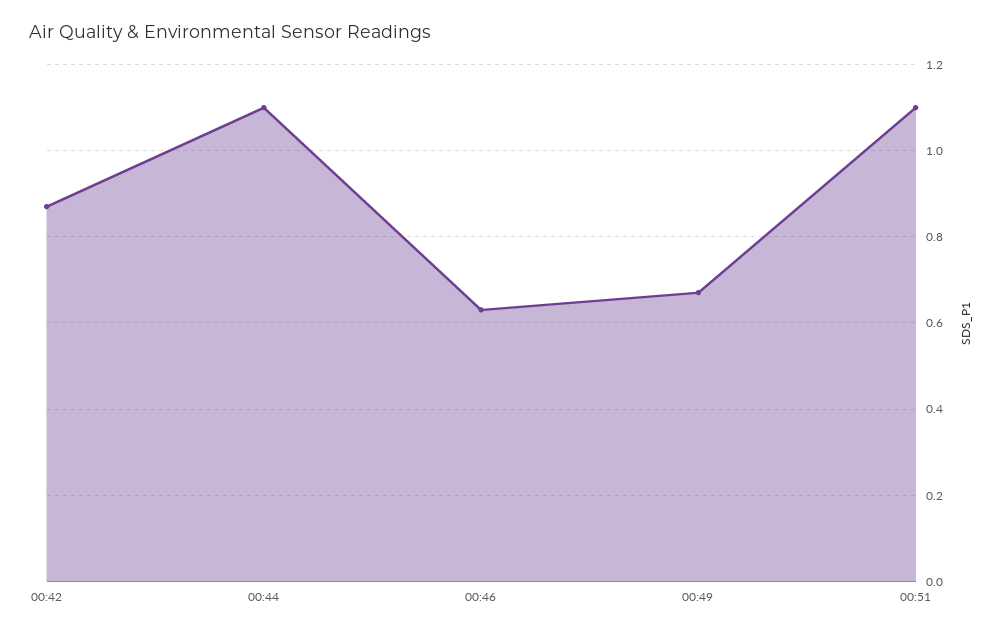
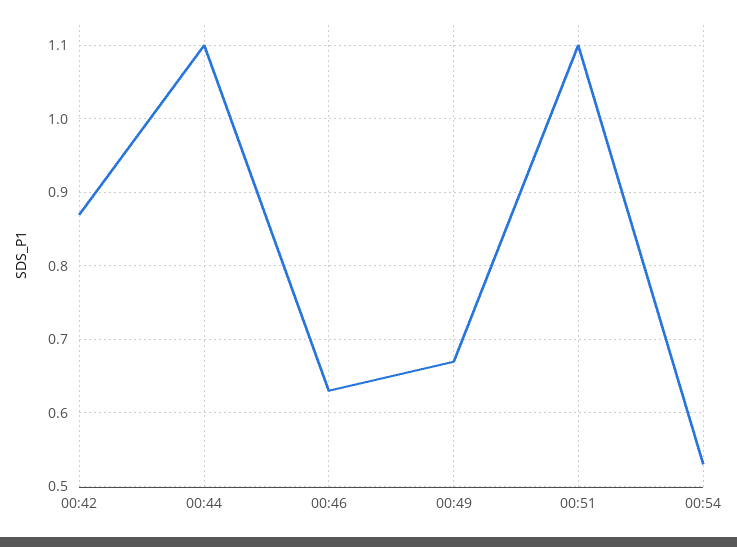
00:54: none -> 0.53

